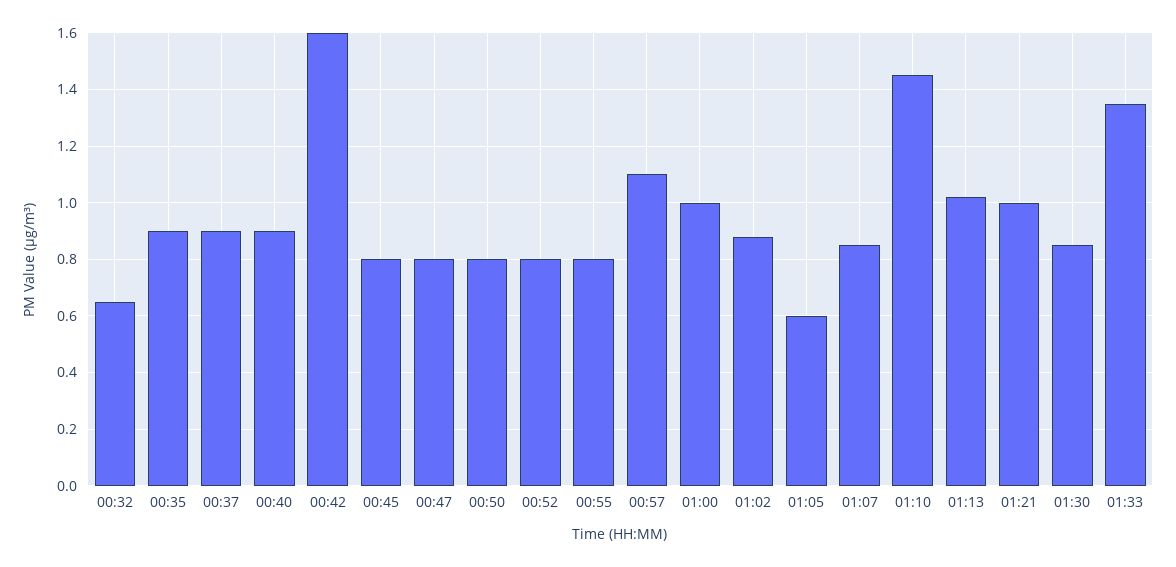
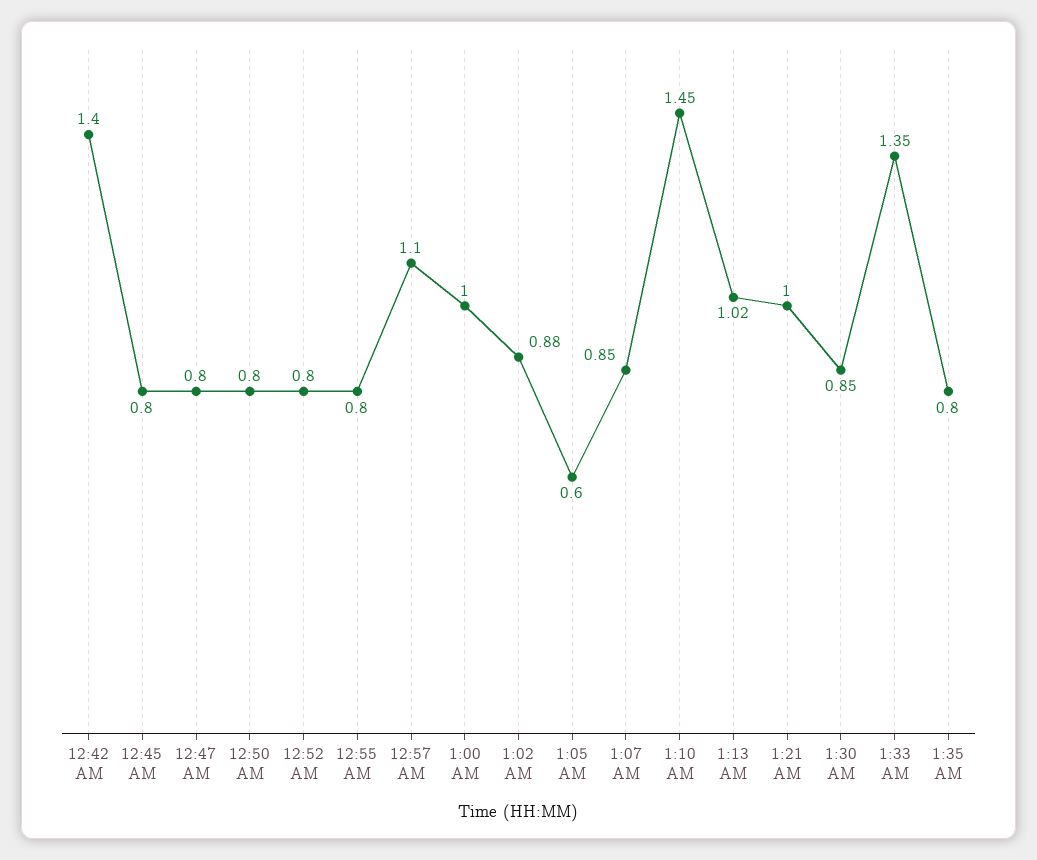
00:32: 0.65 -> none
00:35: 0.9 -> none
00:37: 0.9 -> none
00:40: 0.9 -> none
00:42: 1.6 -> 1.4
1:35 AM: none -> 0.8

